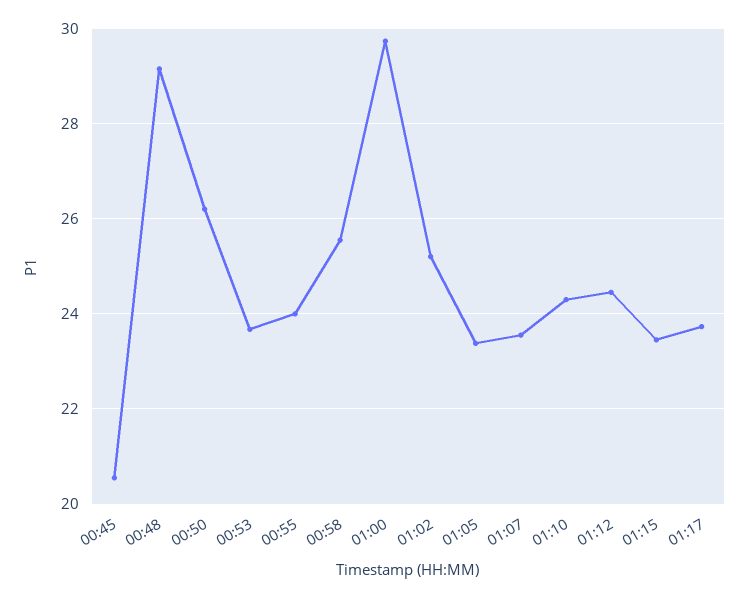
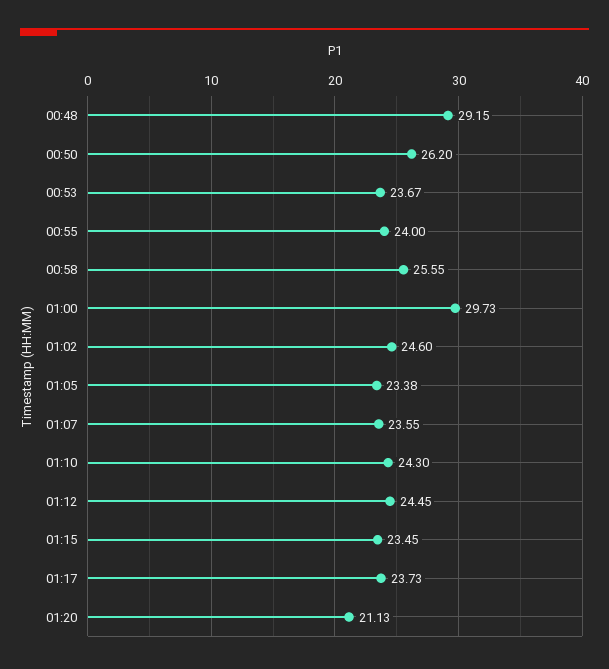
00:45: 20.6 -> none
01:02: 25.2 -> 24.6
01:20: none -> 21.13

